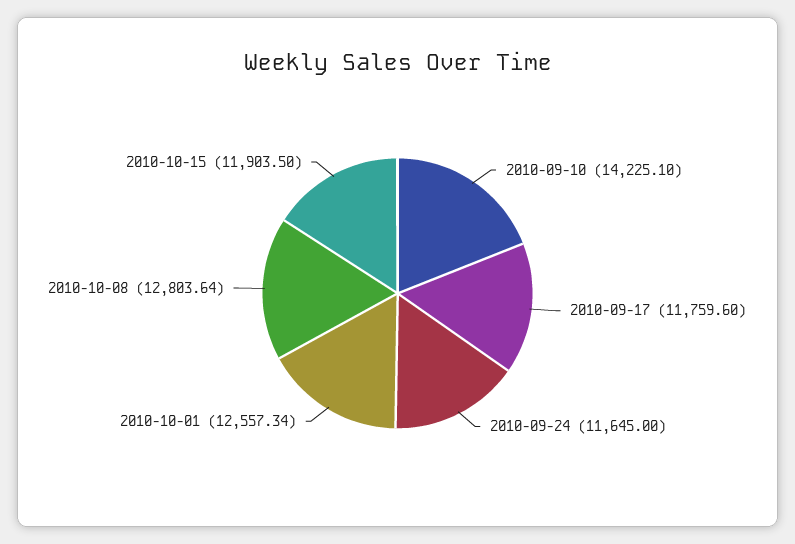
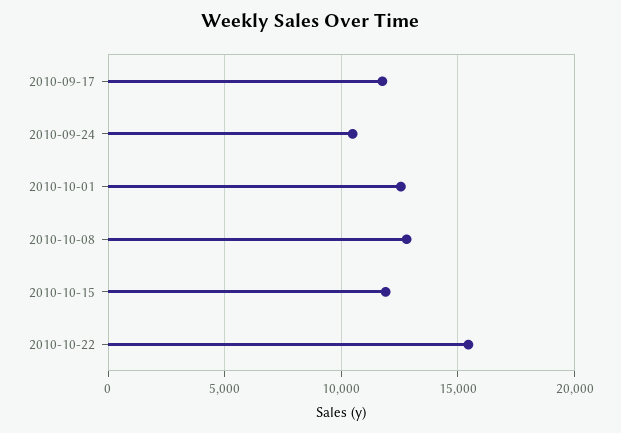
2010-09-10: 14225.1 -> none
2010-09-24: 11645 -> 10500
2010-10-22: none -> 15500

